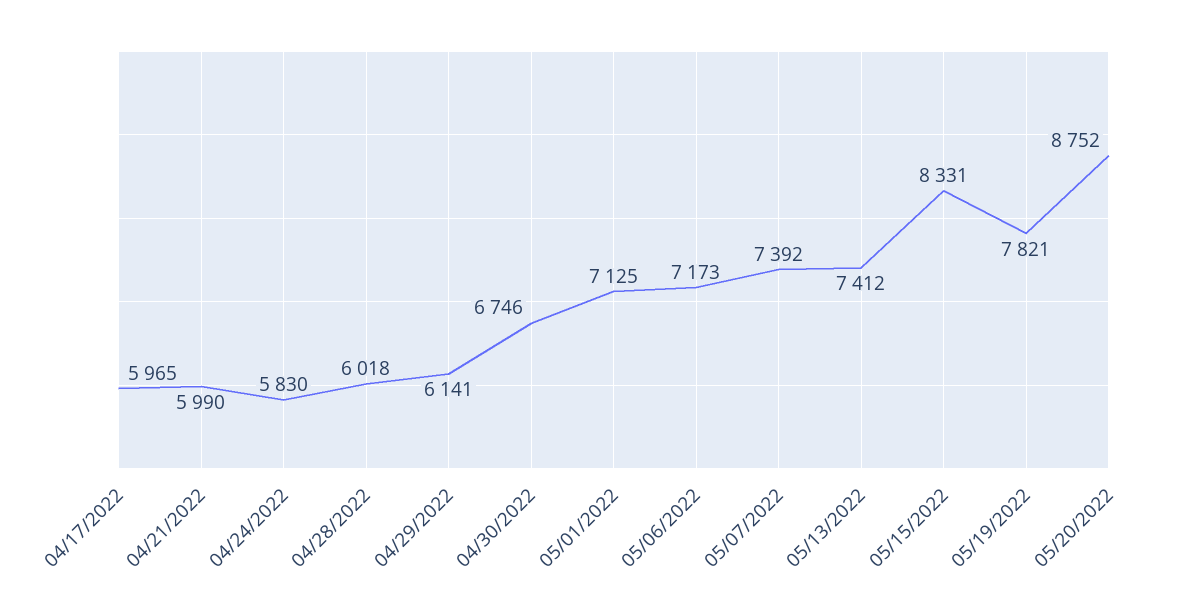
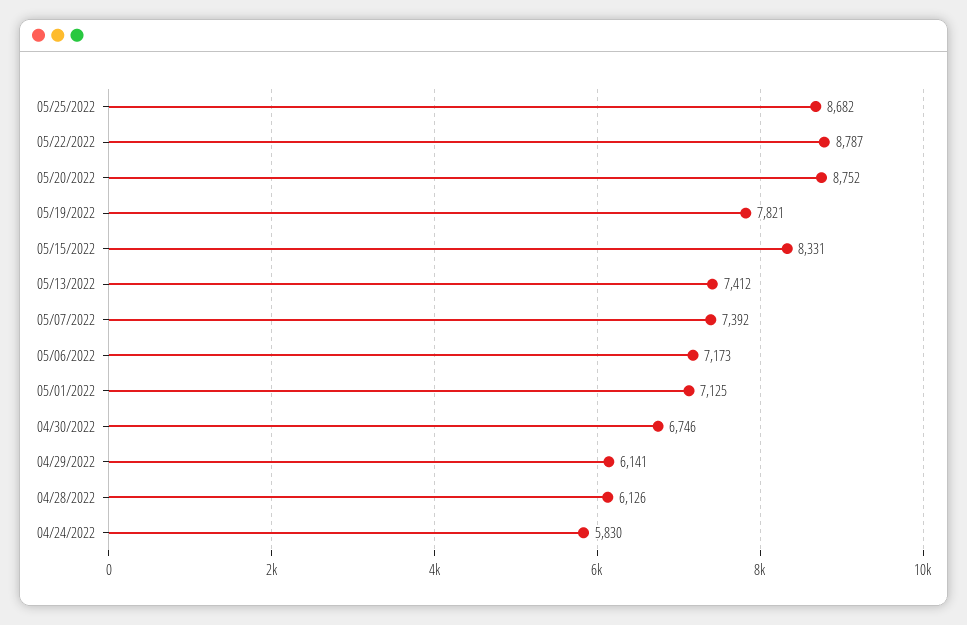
04/17/2022: 5965 -> none
04/21/2022: 5990 -> none
04/28/2022: 6018 -> 6126
05/25/2022: none -> 8682
05/22/2022: none -> 8787

